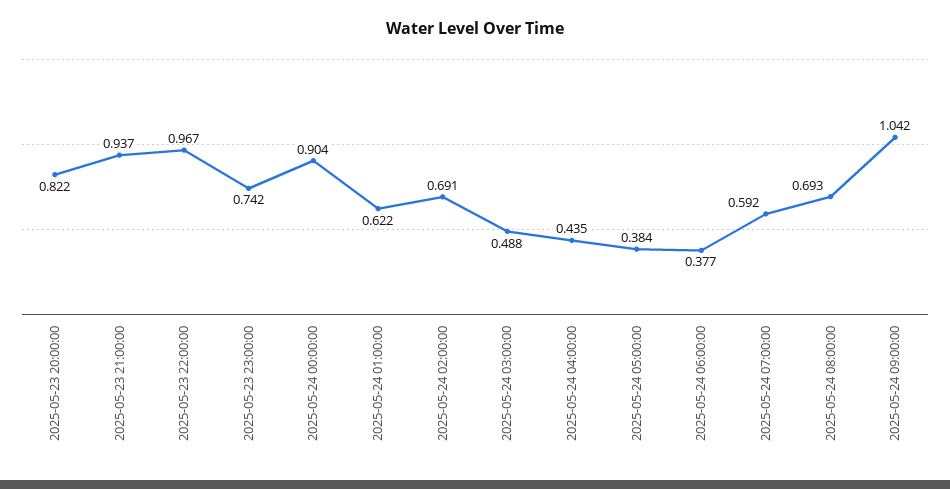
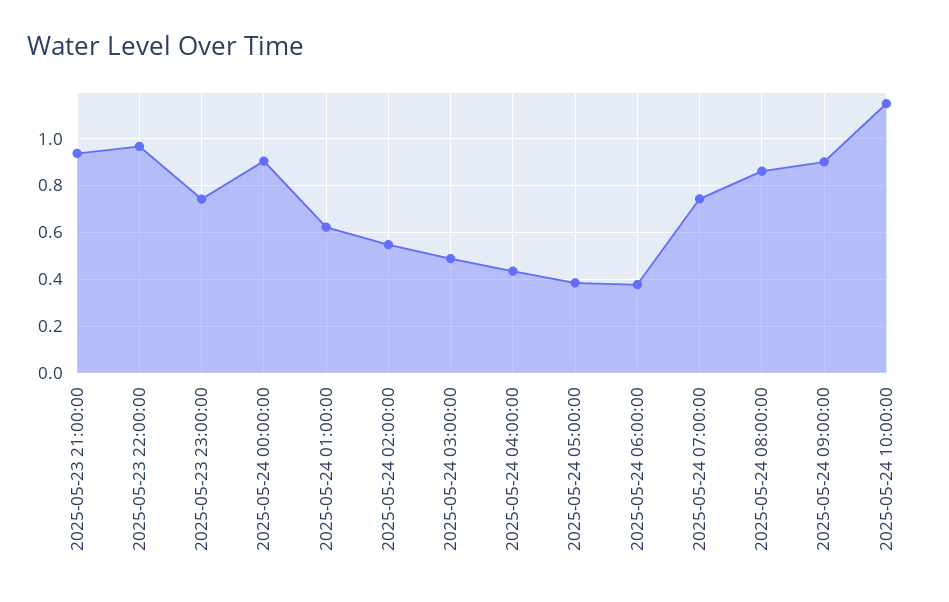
2025-05-23 20:00:00: 0.822 -> none
2025-05-24 02:00:00: 0.691 -> 0.55
2025-05-24 07:00:00: 0.592 -> 0.75
2025-05-24 08:00:00: 0.693 -> 0.85
2025-05-24 09:00:00: 1.042 -> 0.9
2025-05-24 10:00:00: none -> 1.15

